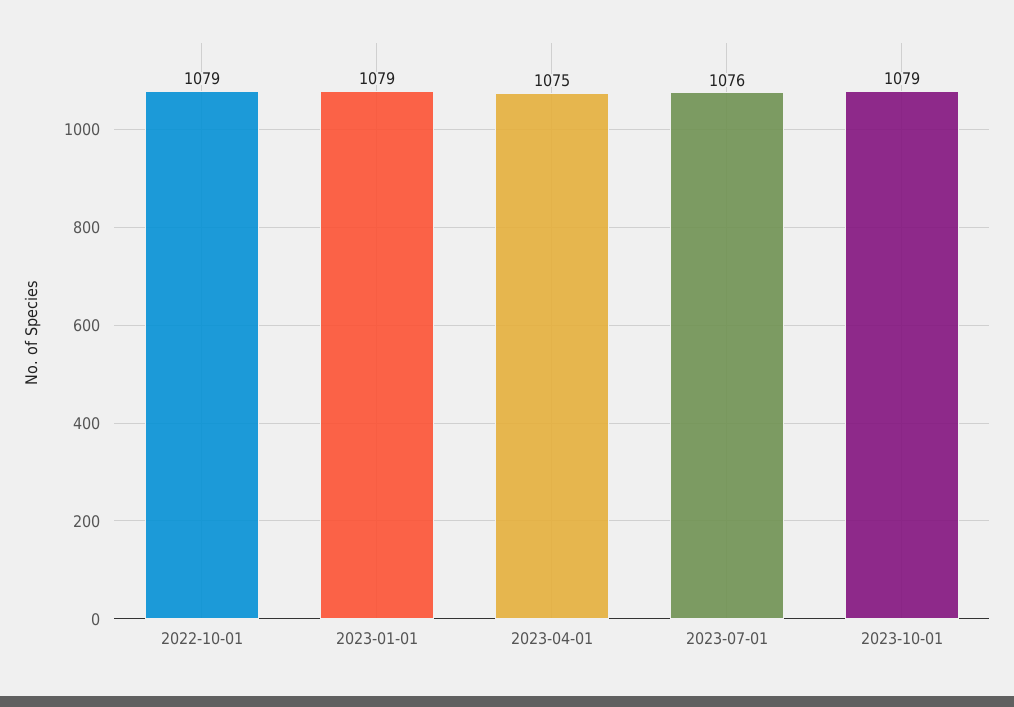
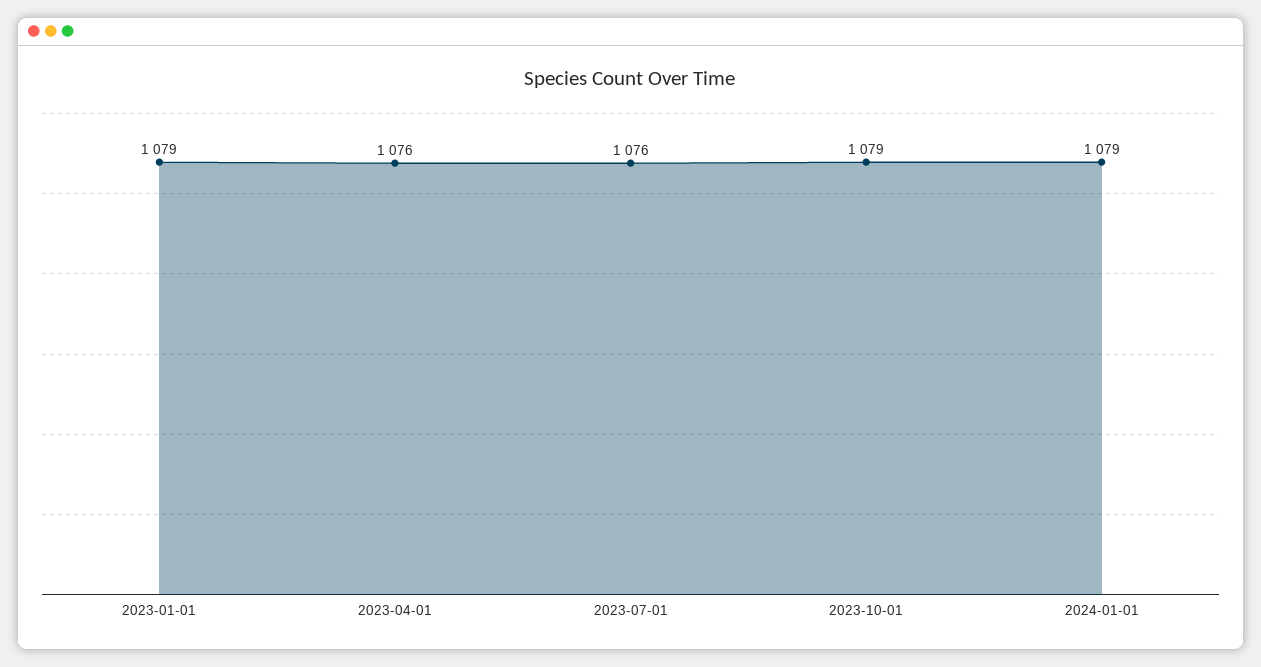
2022-10-01: 1079 -> none
2023-04-01: 1075 -> 1076
2024-01-01: none -> 1079

